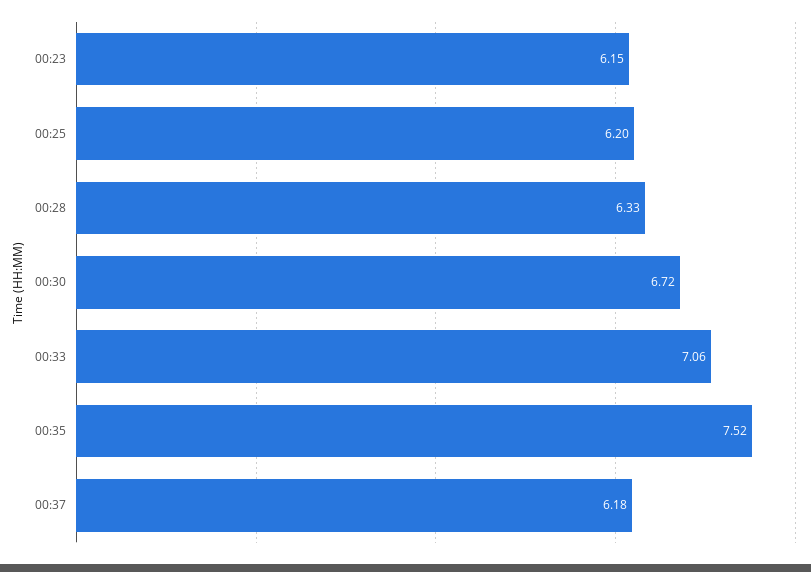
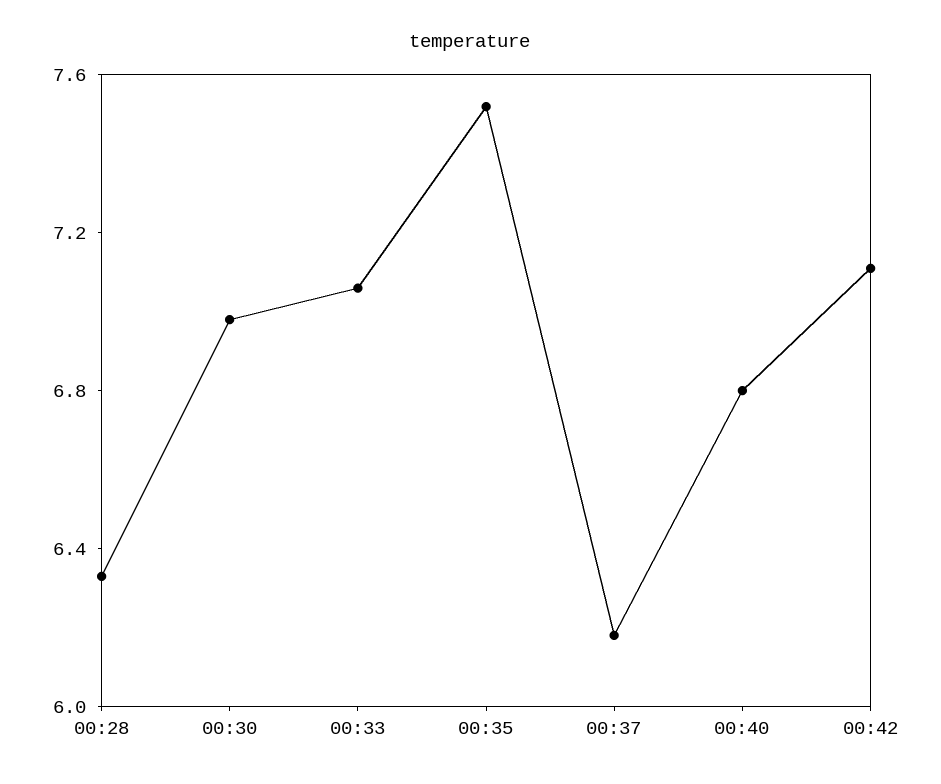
00:23: 6.15 -> none
00:25: 6.2 -> none
00:30: 6.72 -> 7
00:40: none -> 6.8
00:42: none -> 7.1

